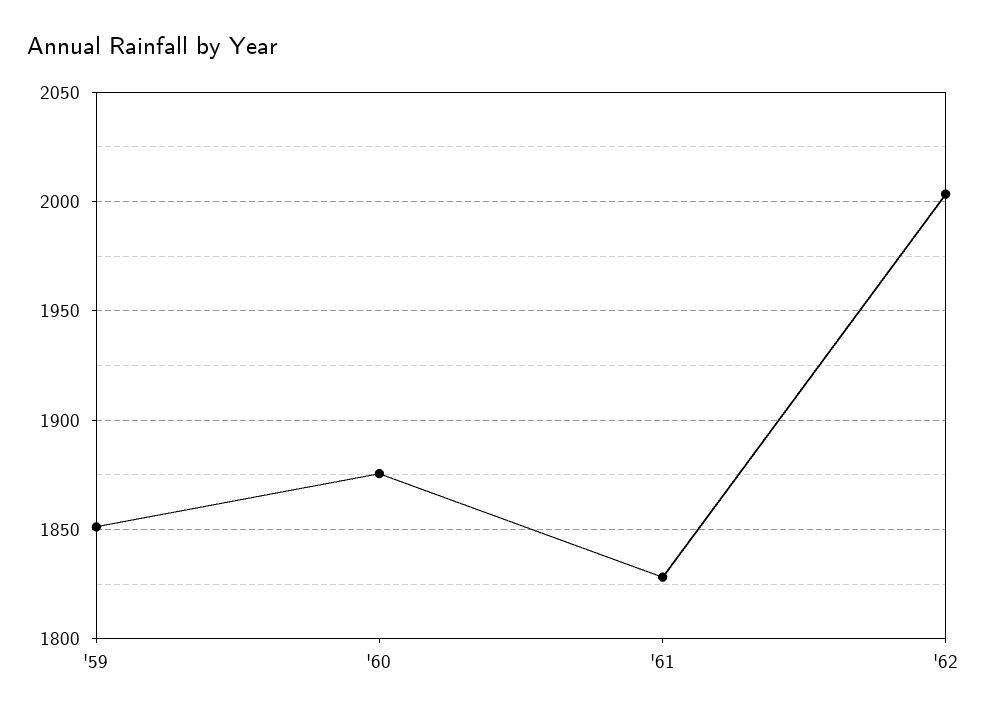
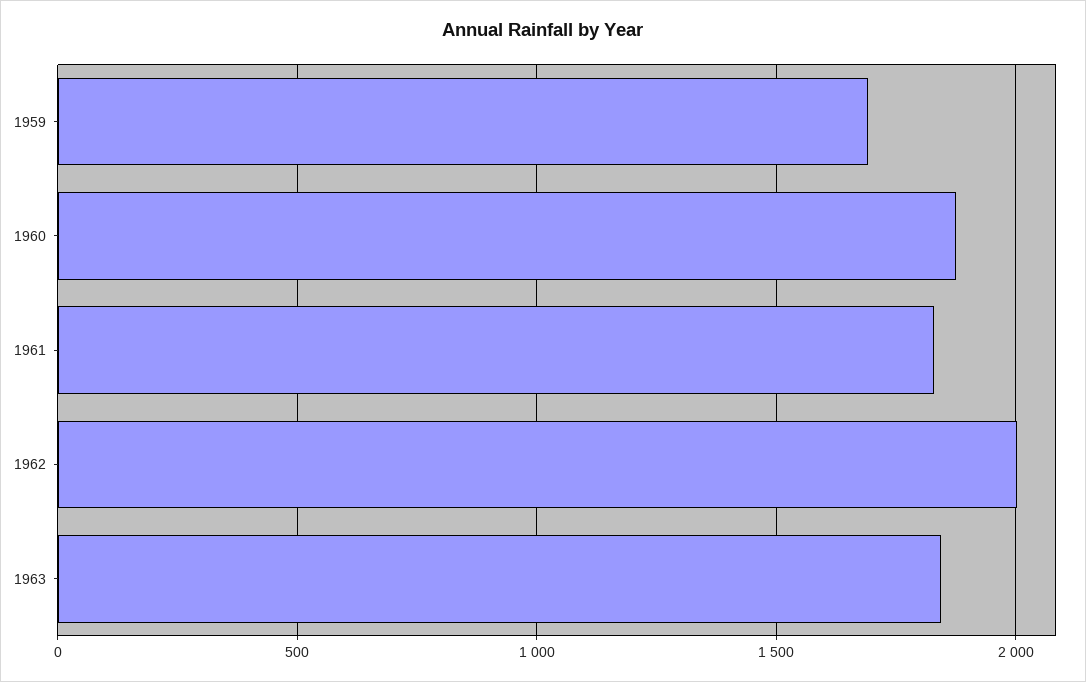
'59: 1850 -> 1700
1963: none -> 1850

